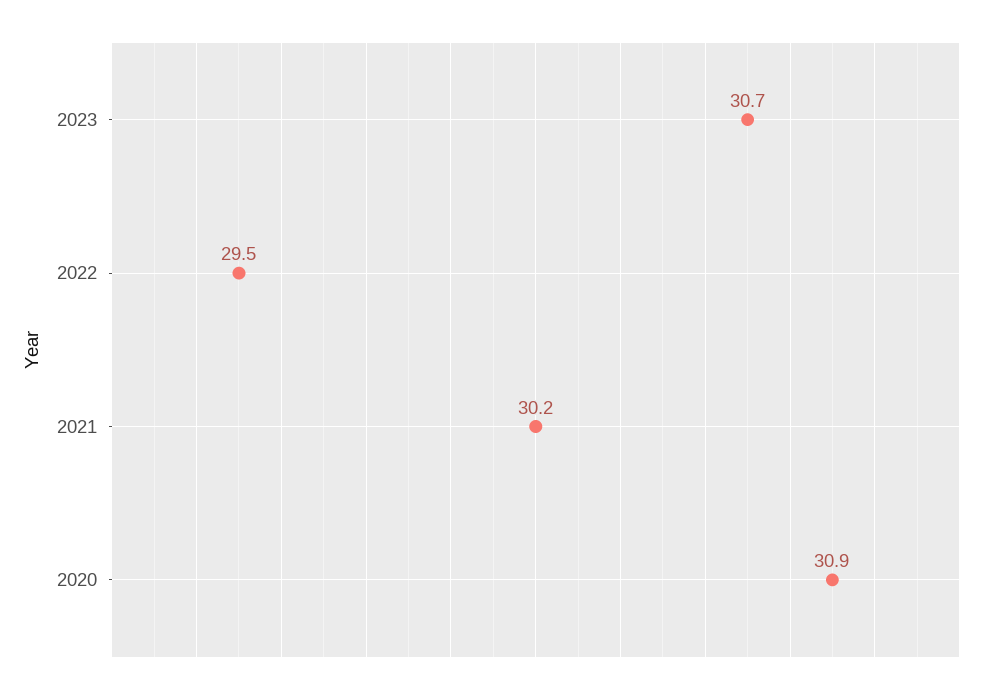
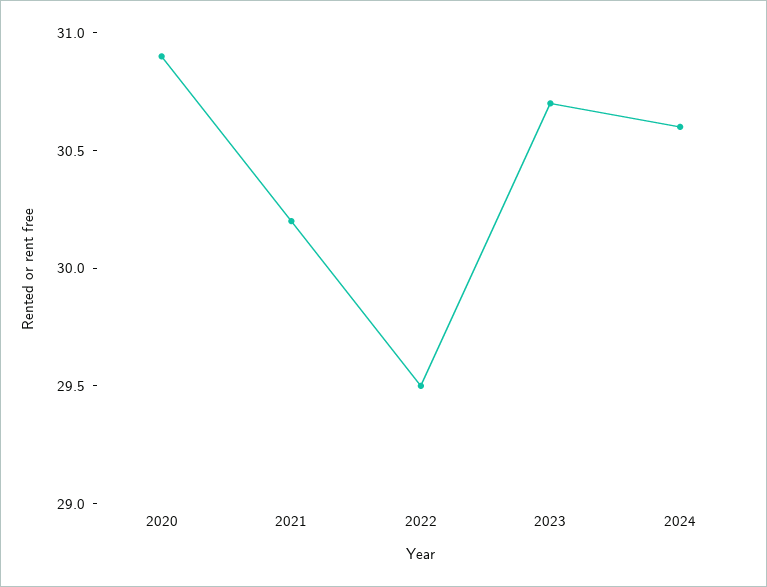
2024: none -> 30.6

